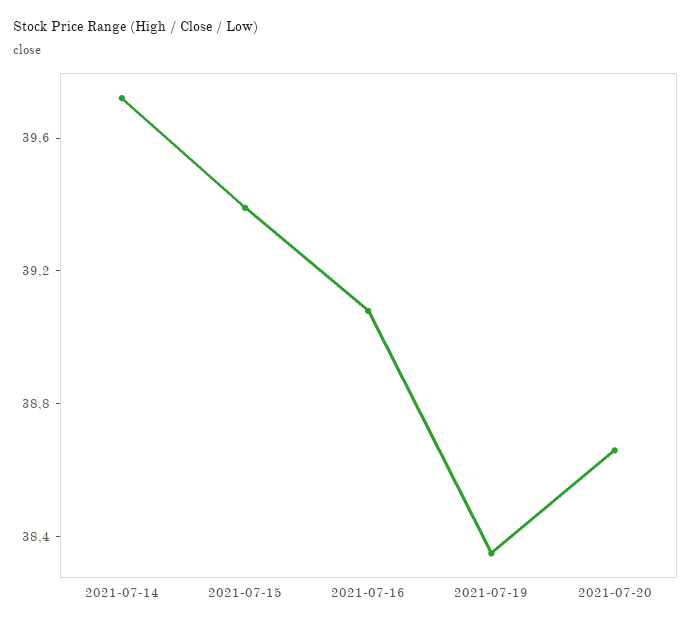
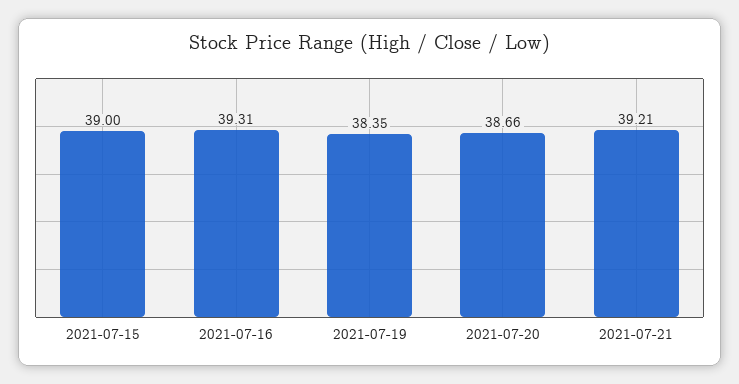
2021-07-14: 39.7 -> none
2021-07-15: 39.4 -> 39
2021-07-16: 39.1 -> 39.31
2021-07-21: none -> 39.21

